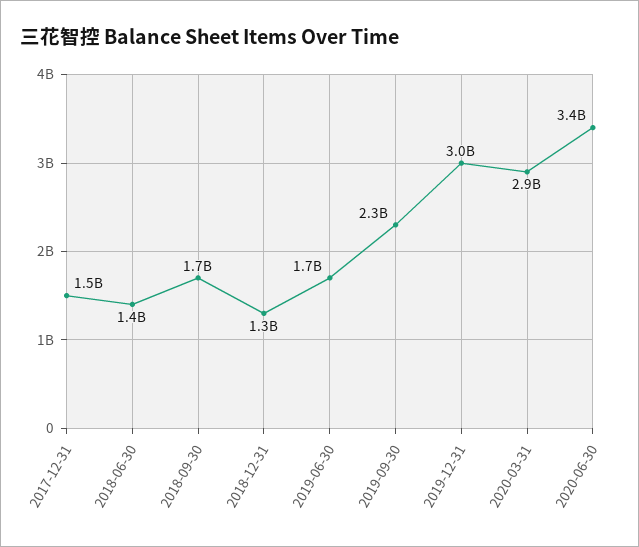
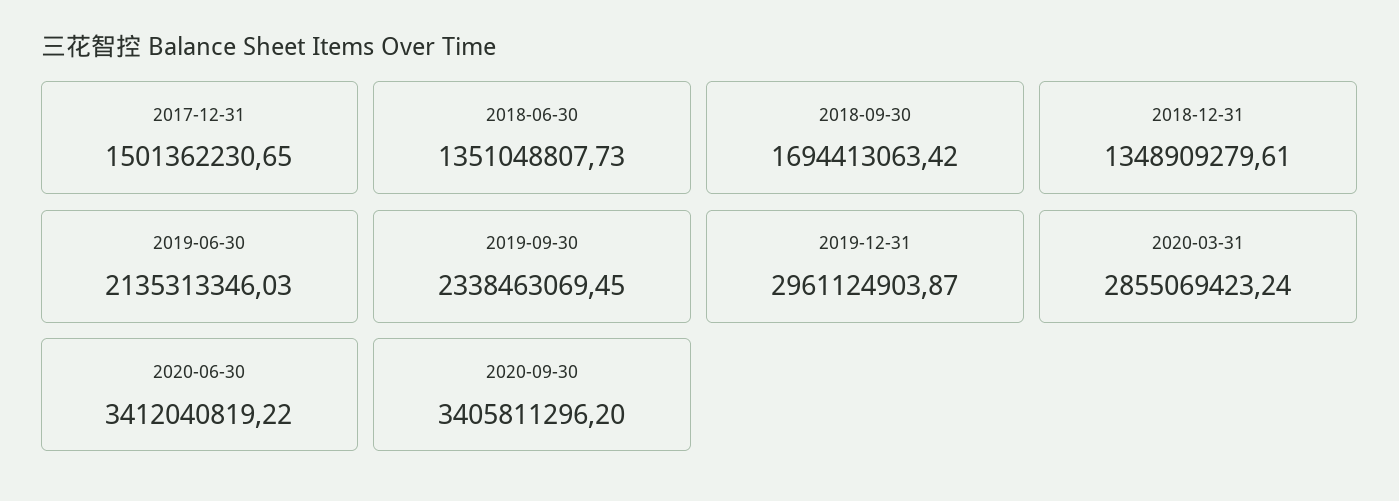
2019-06-30: 1700000000 -> 2135313346.03
2020-09-30: none -> 3405811296.2

